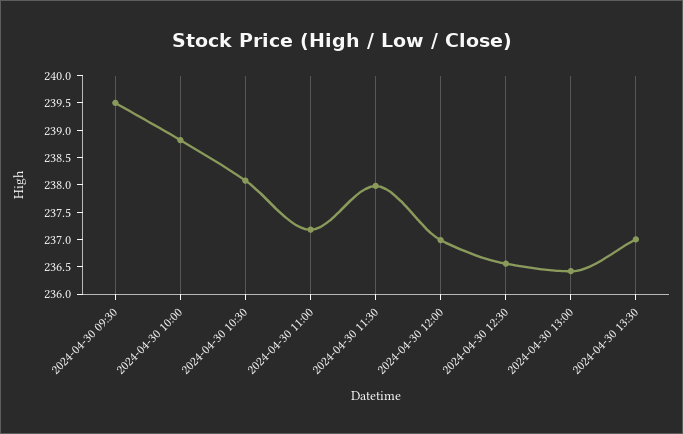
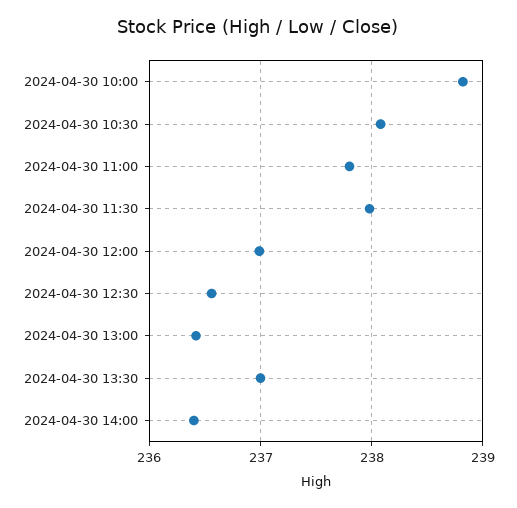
2024-04-30 09:30: 239.5 -> none
2024-04-30 11:00: 237.25 -> 237.8
2024-04-30 14:00: none -> 236.4

